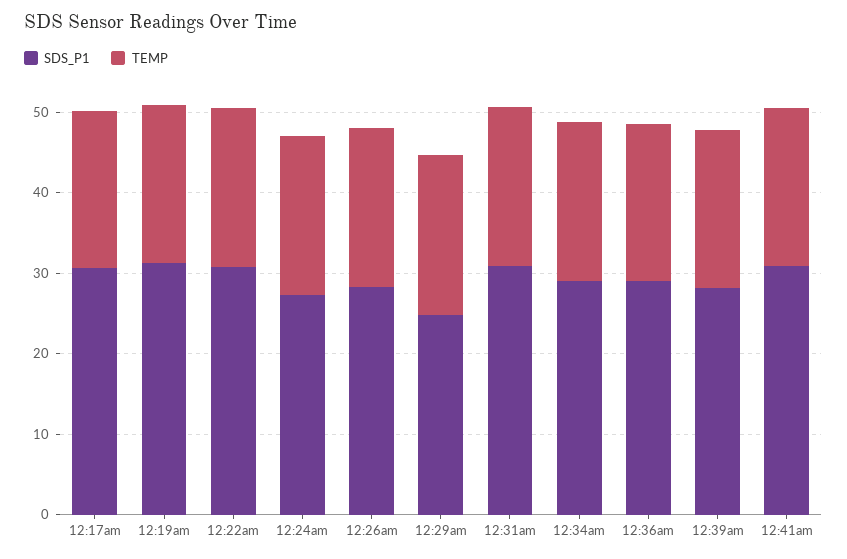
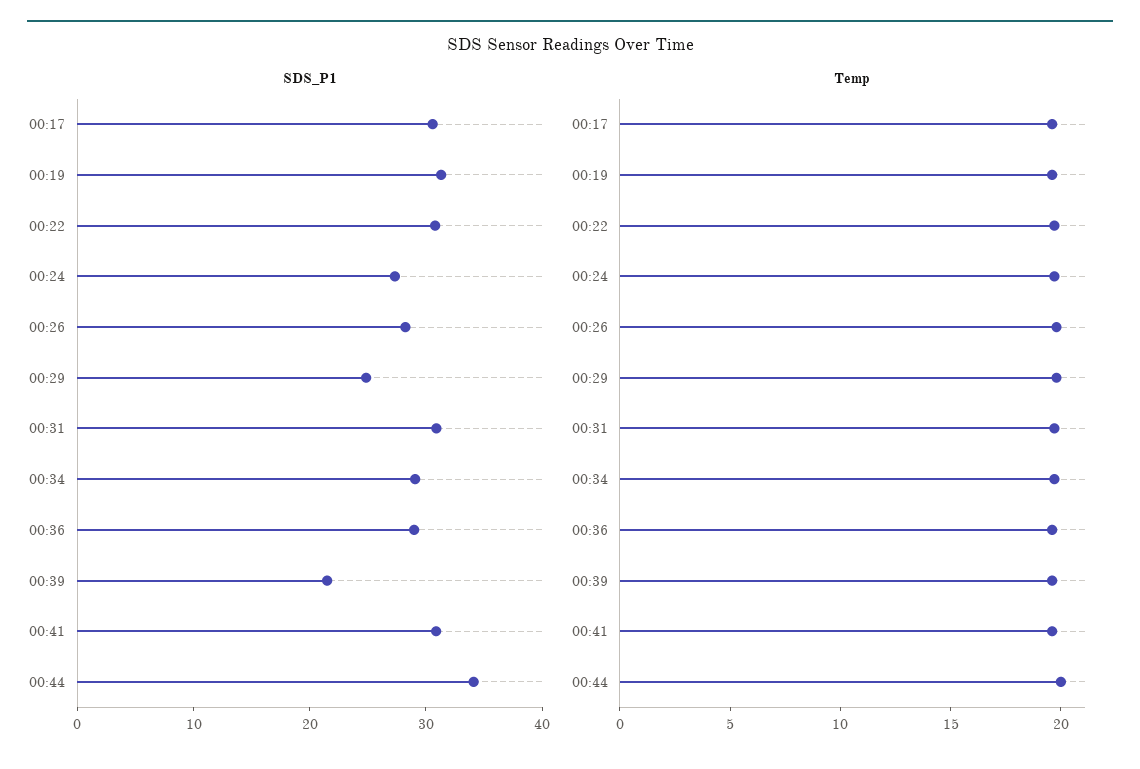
SDS_P1, 12:39am: 28 -> 22
SDS_P1, 00:44: none -> 34
TEMP, 00:44: none -> 20

